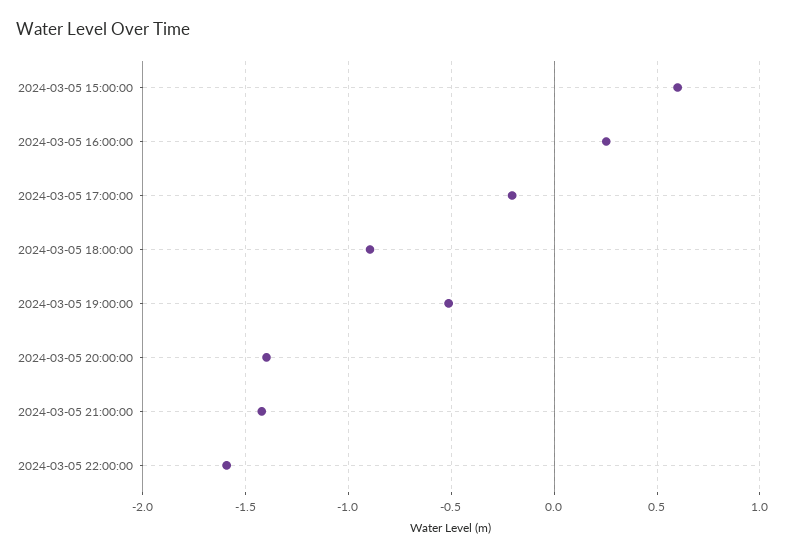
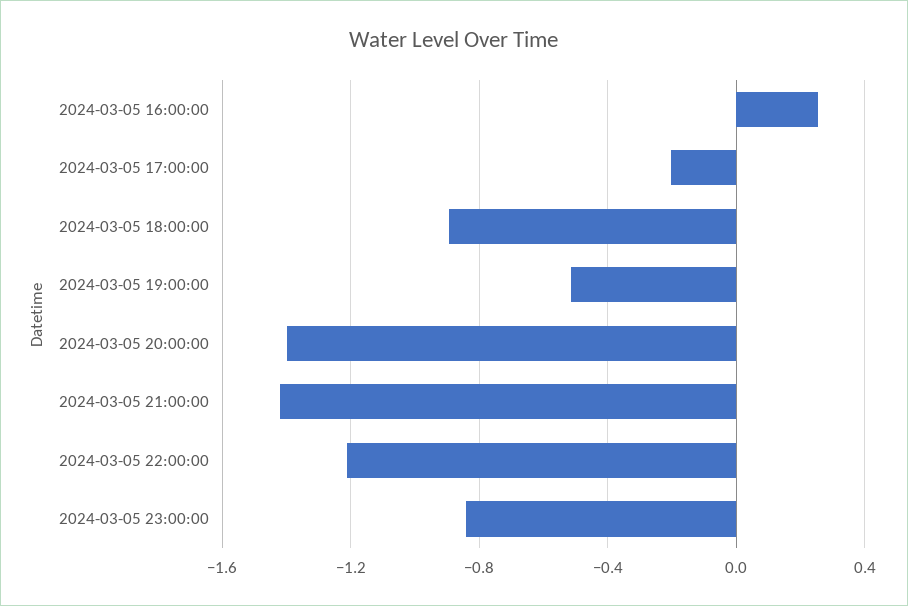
2024-03-05 15:00:00: 0.6 -> none
2024-03-05 22:00:00: -1.6 -> -1.2
2024-03-05 23:00:00: none -> -0.85

